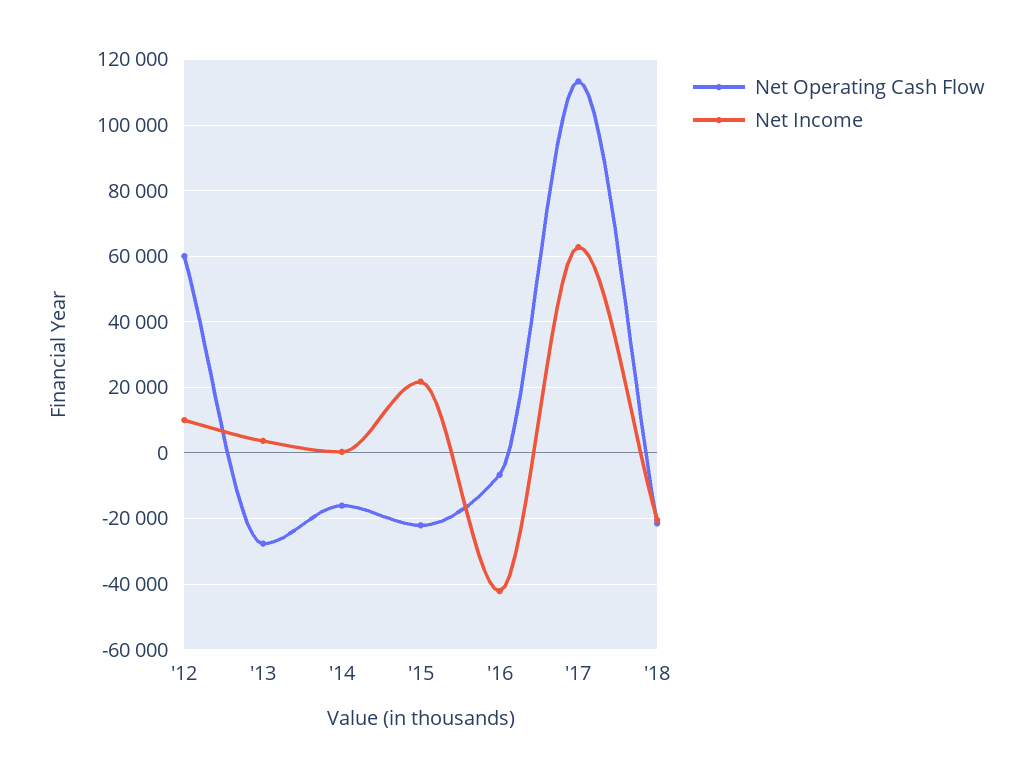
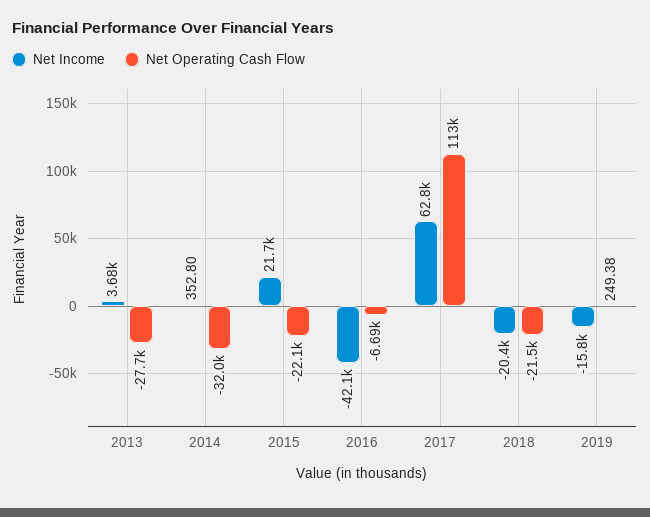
Net Operating Cash Flow, '12: 60000 -> none
Net Income, '12: 10000 -> none
Net Operating Cash Flow, '14: -16000 -> -32000
Net Income, 2019: none -> -15800
Net Operating Cash Flow, 2019: none -> 249.38

